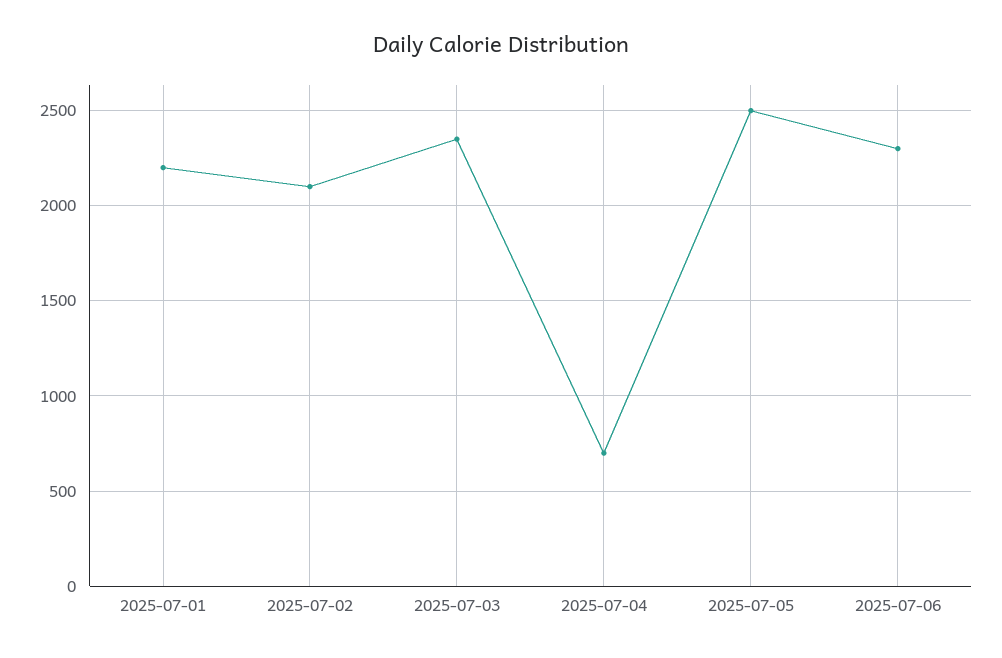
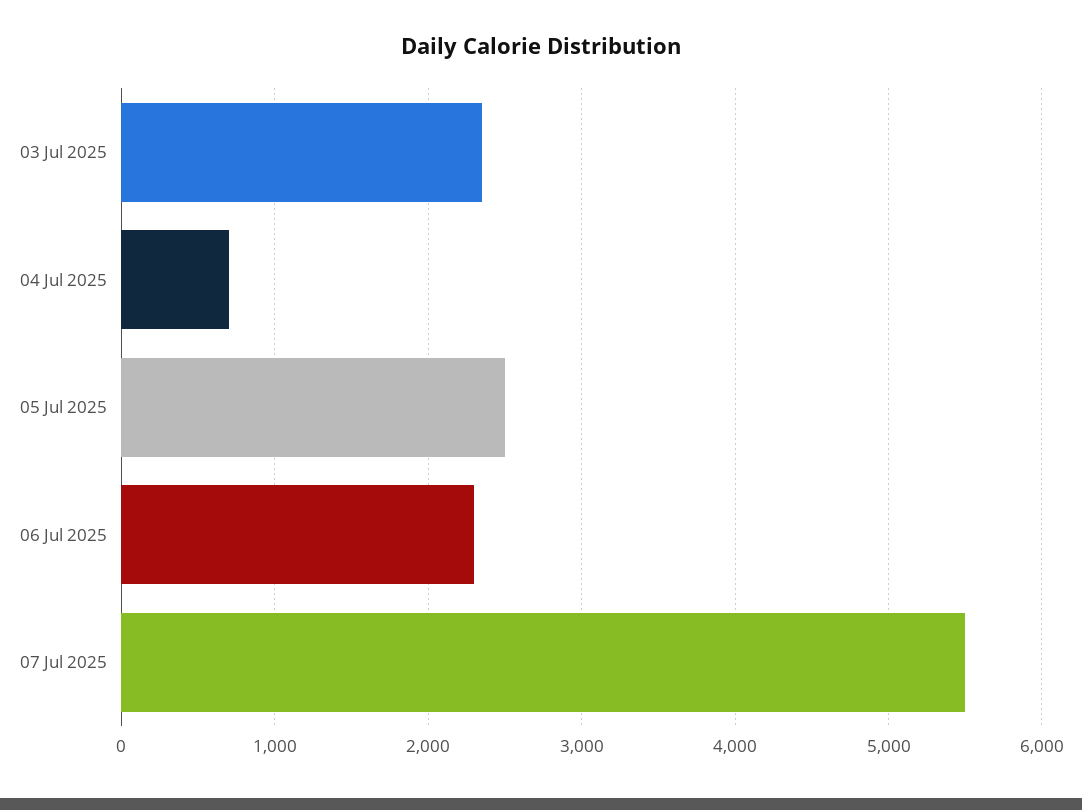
2025-07-01: 2200 -> none
2025-07-02: 2100 -> none
07 Jul 2025: none -> 5500

